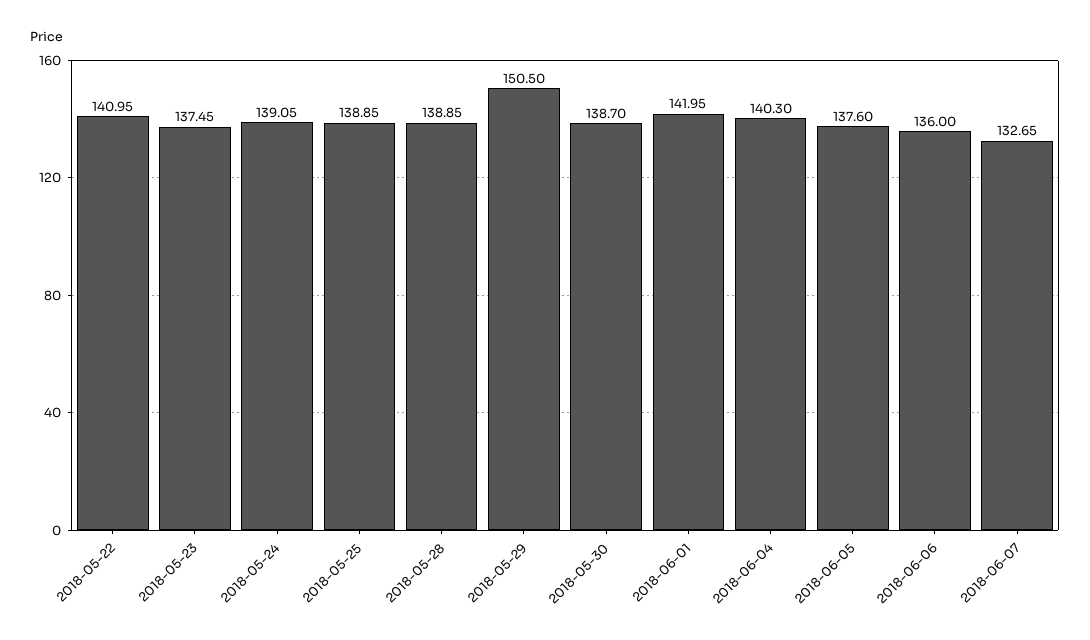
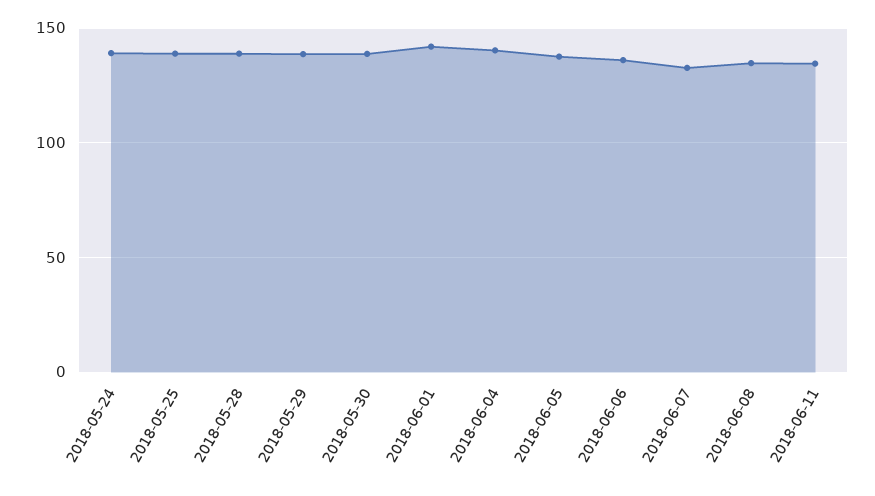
2018-05-22: 140.95 -> none
2018-05-23: 137.45 -> none
2018-05-29: 150.5 -> 140
2018-06-08: none -> 135
2018-06-11: none -> 135

